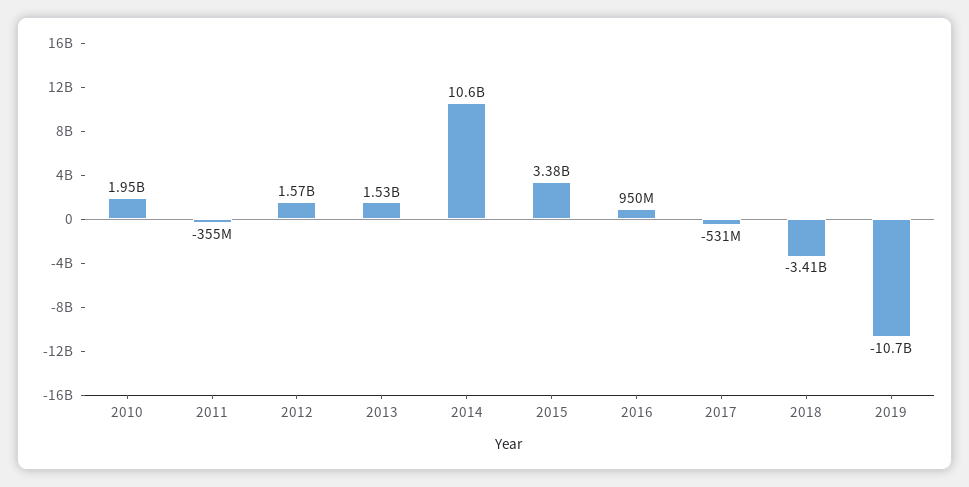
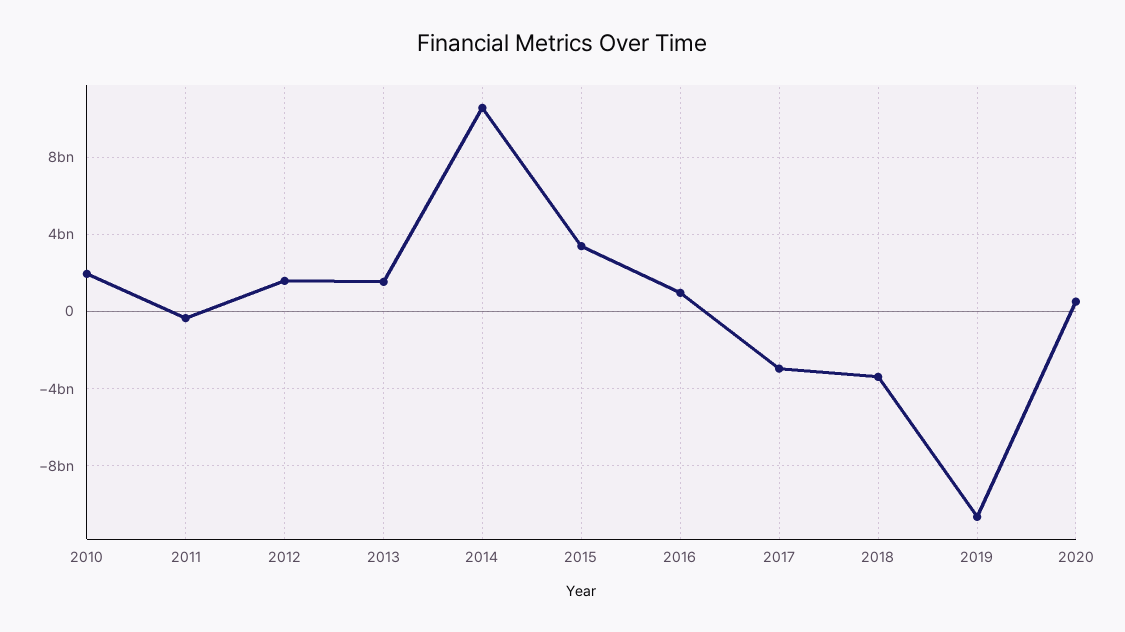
2017: -531000000 -> -3000000000
2020: none -> 500000000

